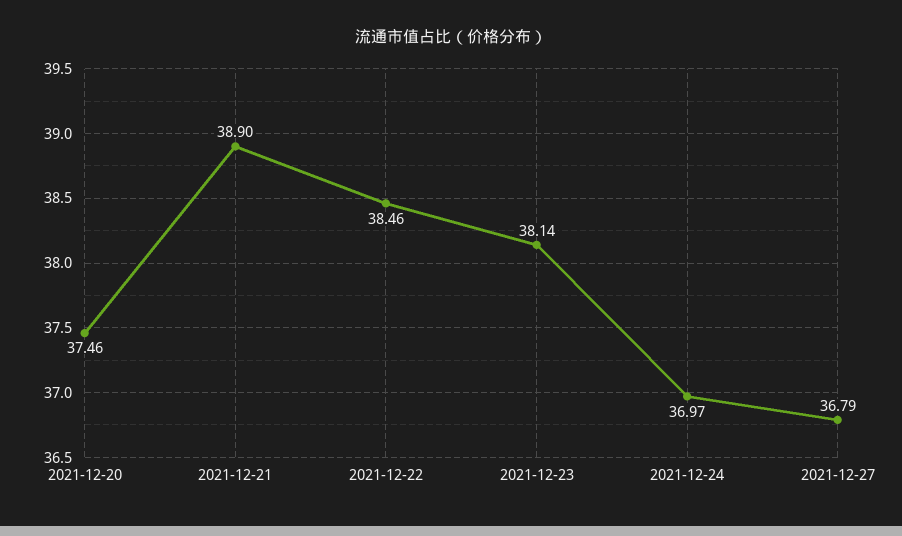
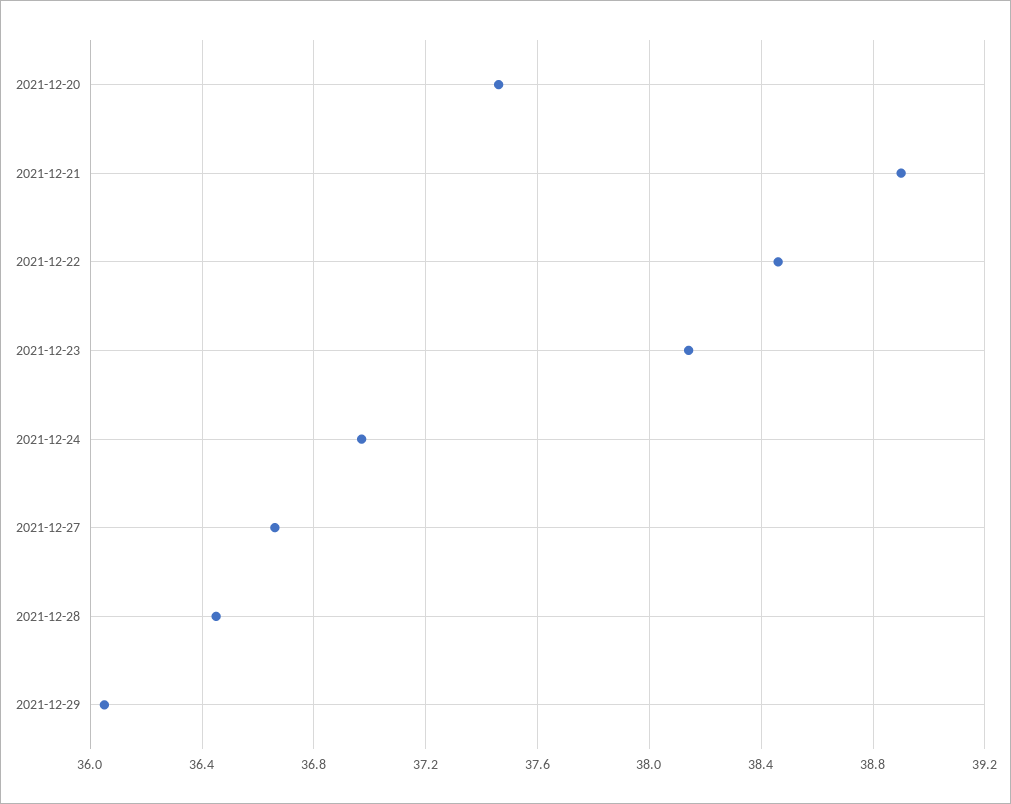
2021-12-27: 36.79 -> 36.65
2021-12-28: none -> 36.45
2021-12-29: none -> 36.05

